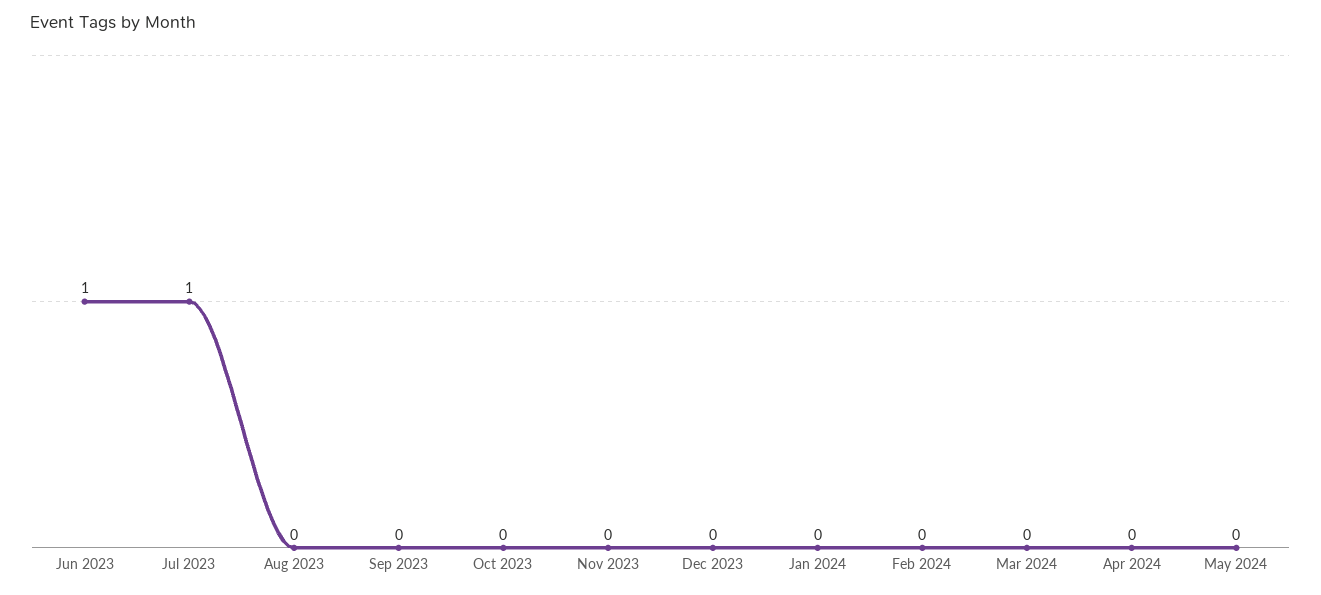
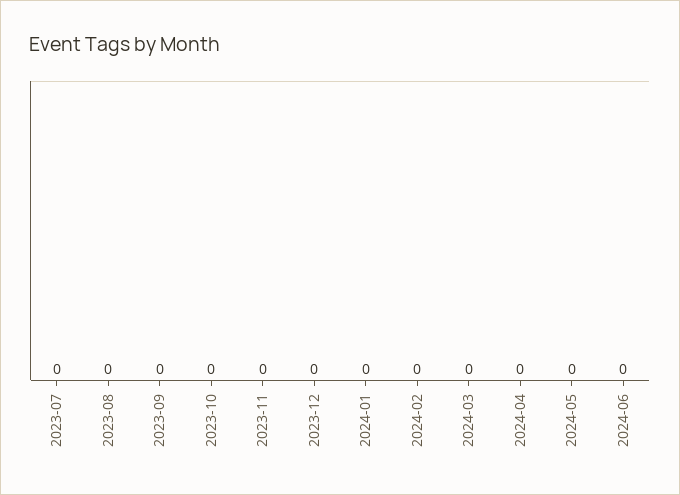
Jun 2023: 1 -> none
Jul 2023: 1 -> 0
2024-06: none -> 0

